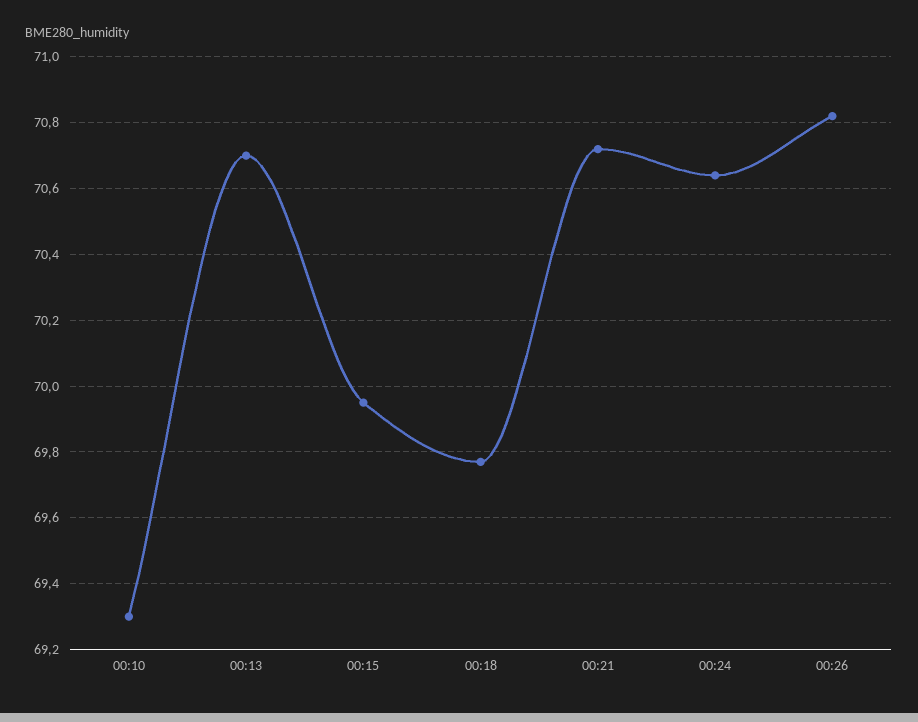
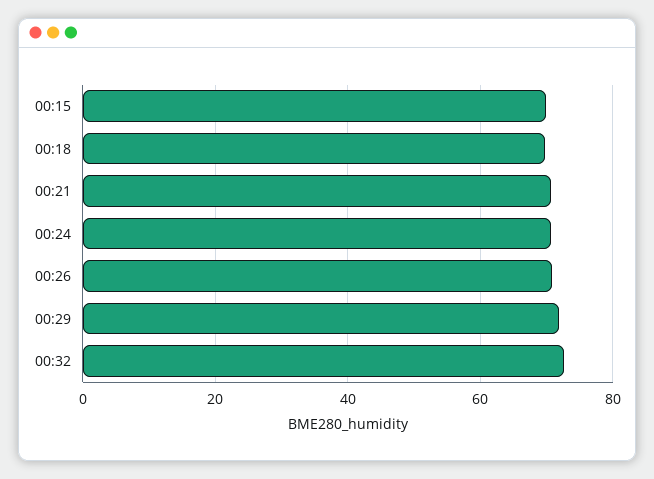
00:10: 69.3 -> none
00:13: 70.7 -> none
00:29: none -> 72
00:32: none -> 72

